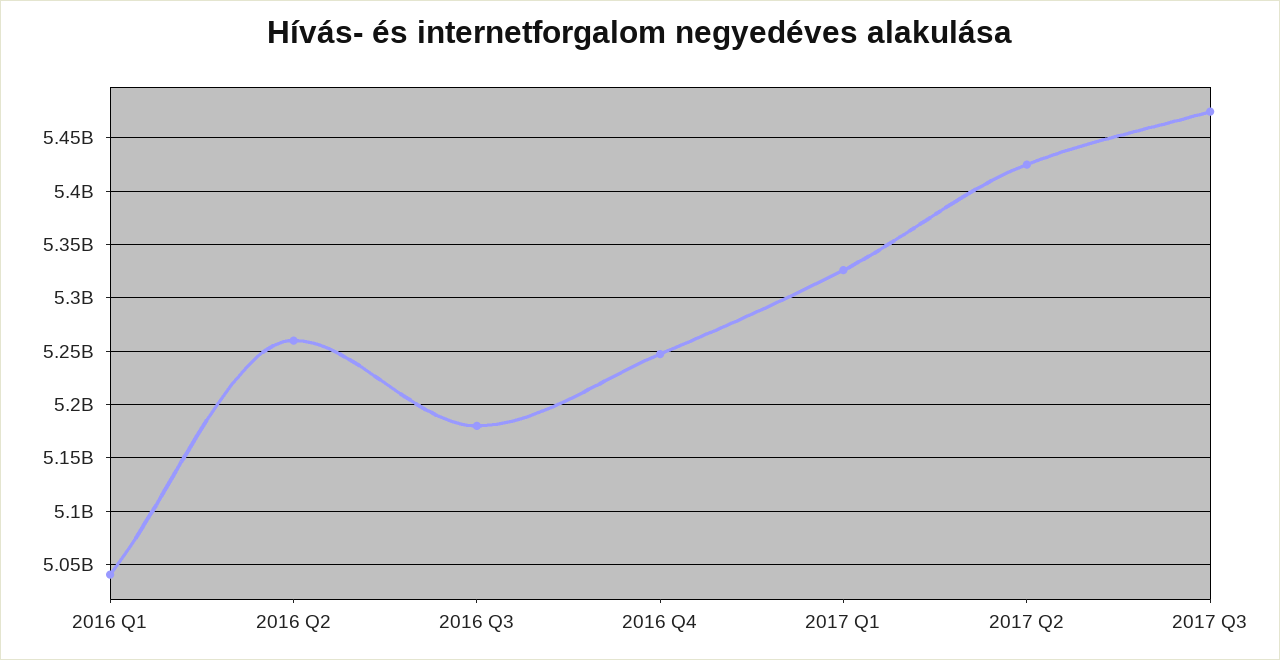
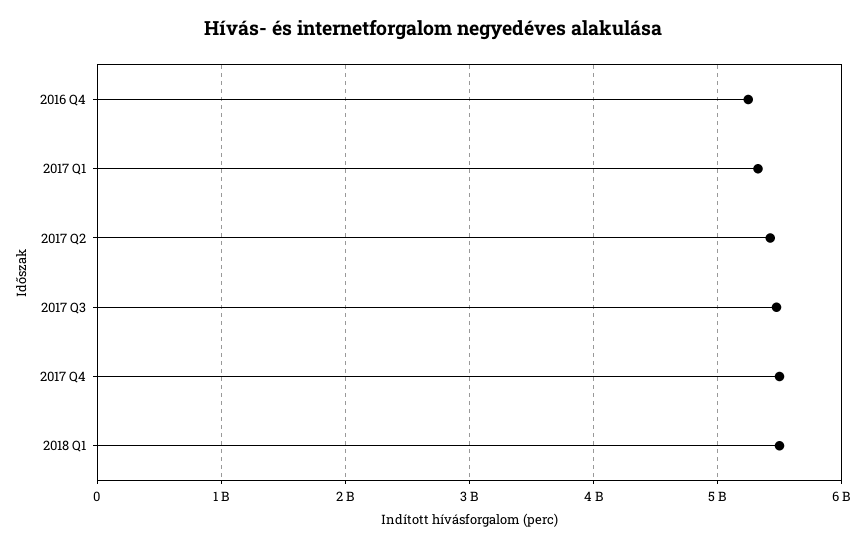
2016 Q1: 5040000000 -> none
2016 Q2: 5260000000 -> none
2016 Q3: 5180000000 -> none
2017 Q4: none -> 5500000000
2018 Q1: none -> 5500000000

